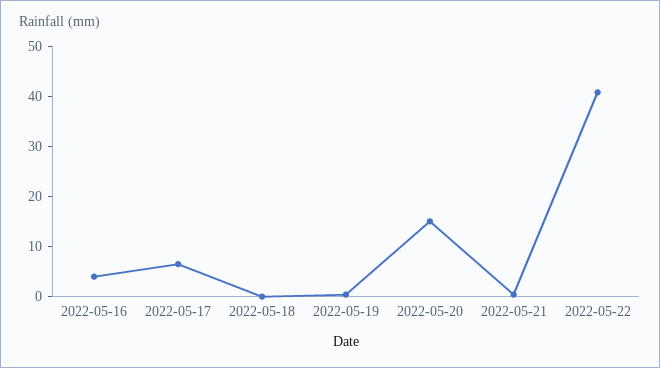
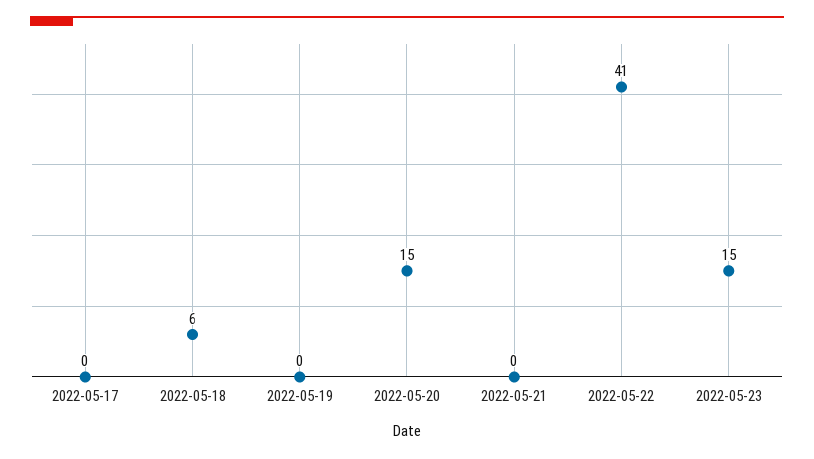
2022-05-16: 4 -> none
2022-05-17: 6 -> 0
2022-05-18: 0 -> 6
2022-05-23: none -> 15

